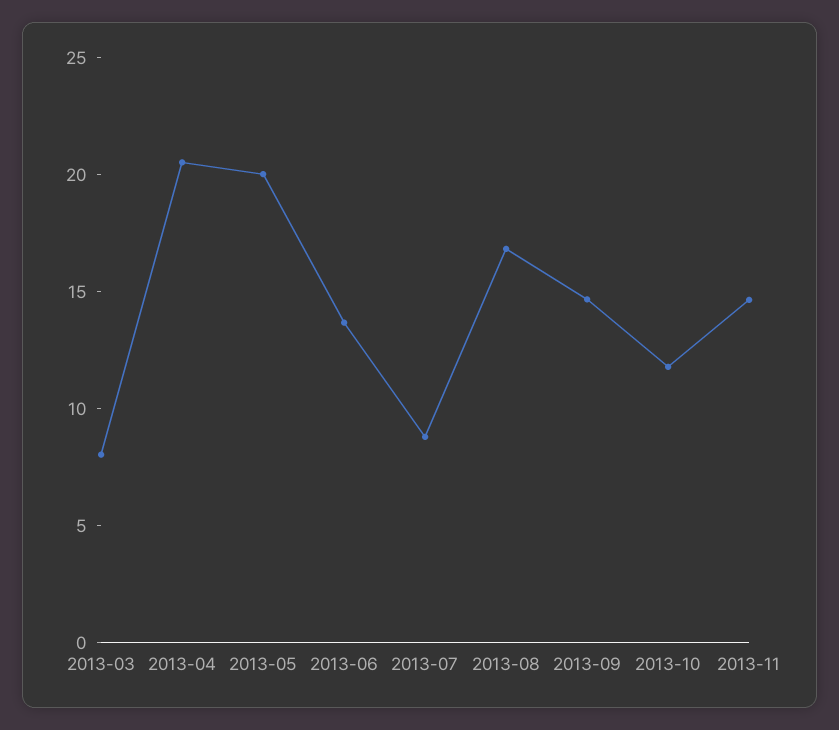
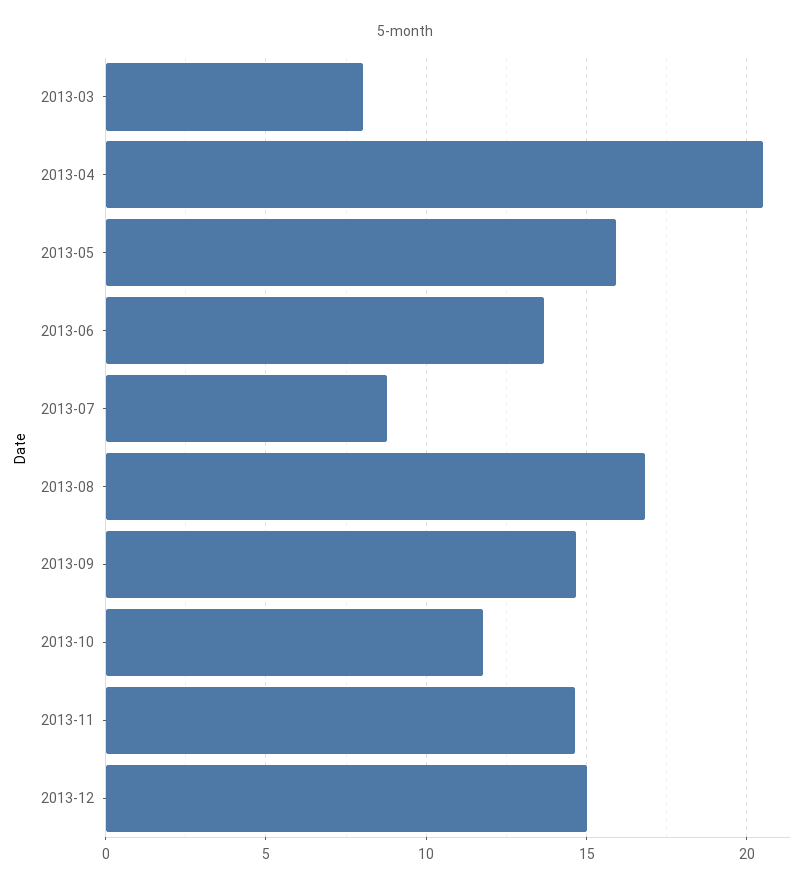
2013-05: 20 -> 16
2013-12: none -> 15

